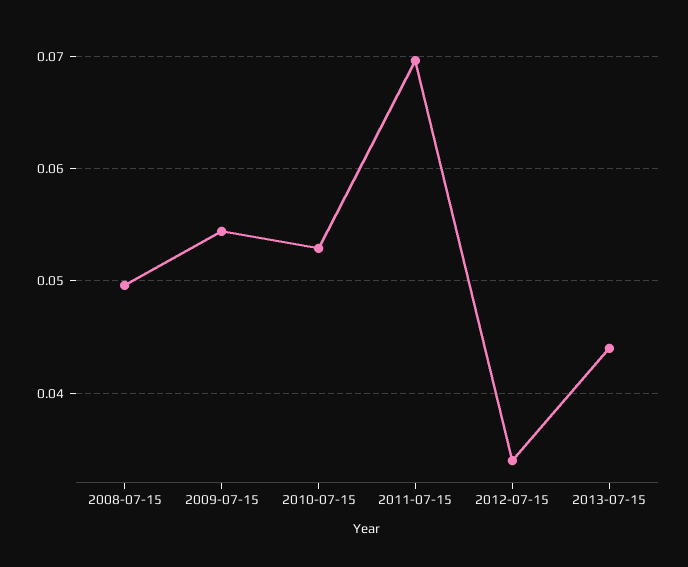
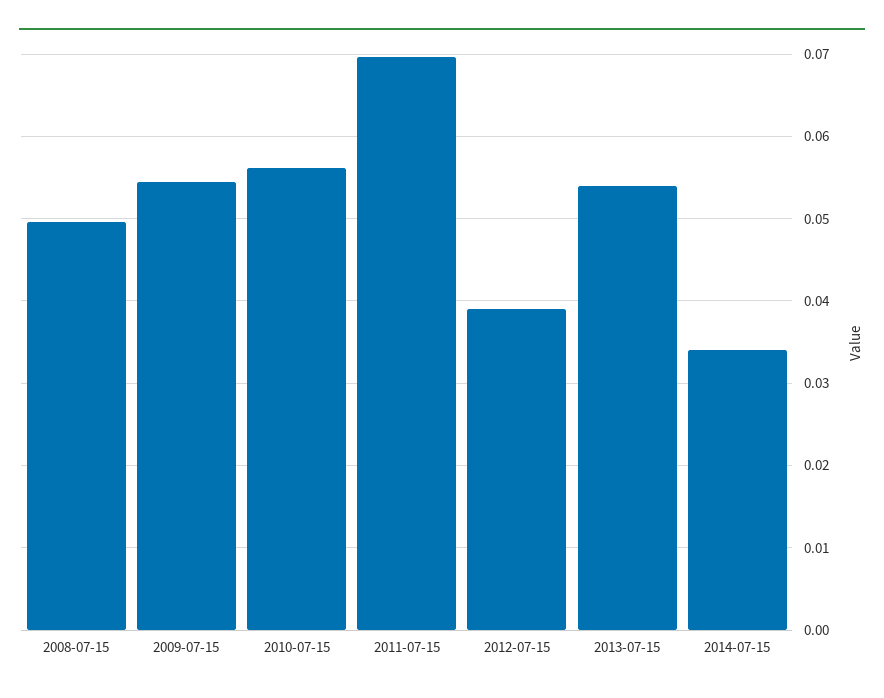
2010-07-15: 0.053 -> 0.056
2012-07-15: 0.034 -> 0.039
2013-07-15: 0.044 -> 0.054
2014-07-15: none -> 0.034

